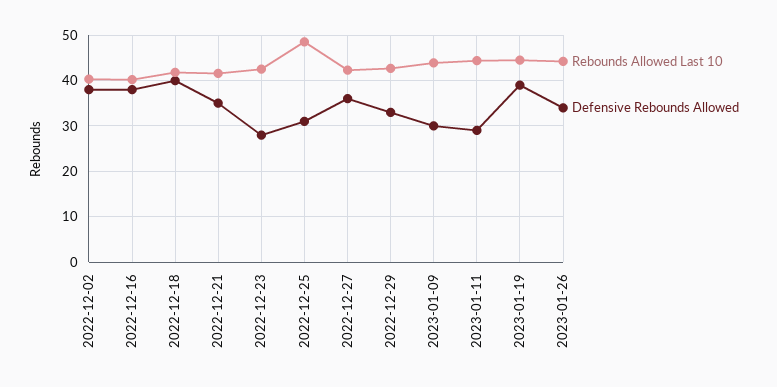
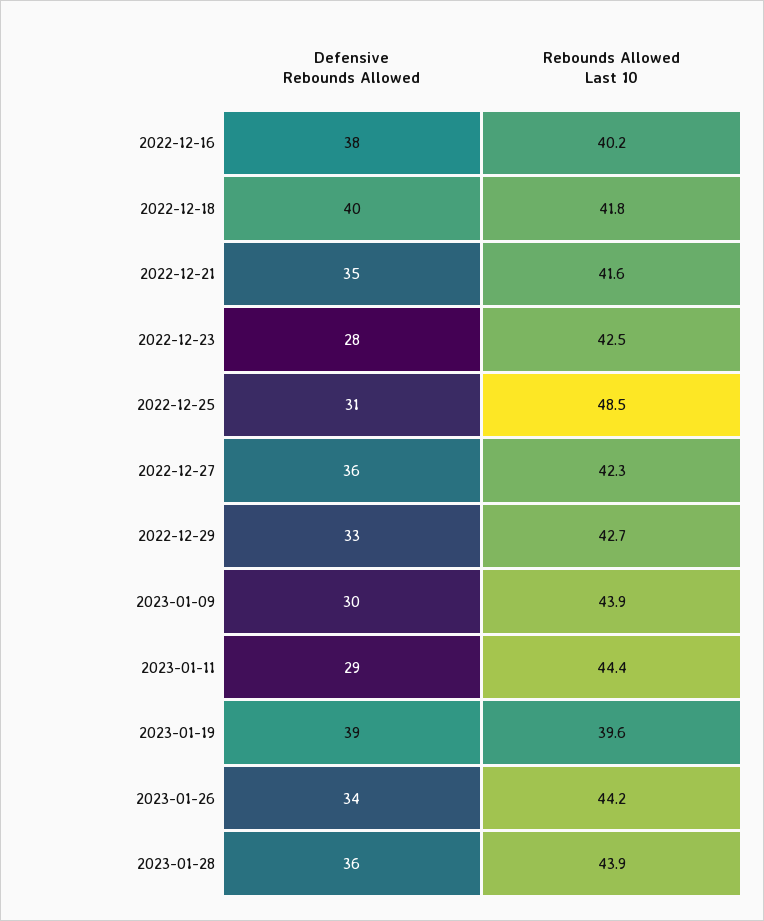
Rebounds Allowed Last 10, 2022-12-02: 40 -> none
Defensive Rebounds Allowed, 2022-12-02: 38 -> none
Rebounds Allowed Last 10, 2023-01-19: 44 -> 39.6
Defensive Rebounds Allowed, 2023-01-28: none -> 36
Rebounds Allowed Last 10, 2023-01-28: none -> 43.9

